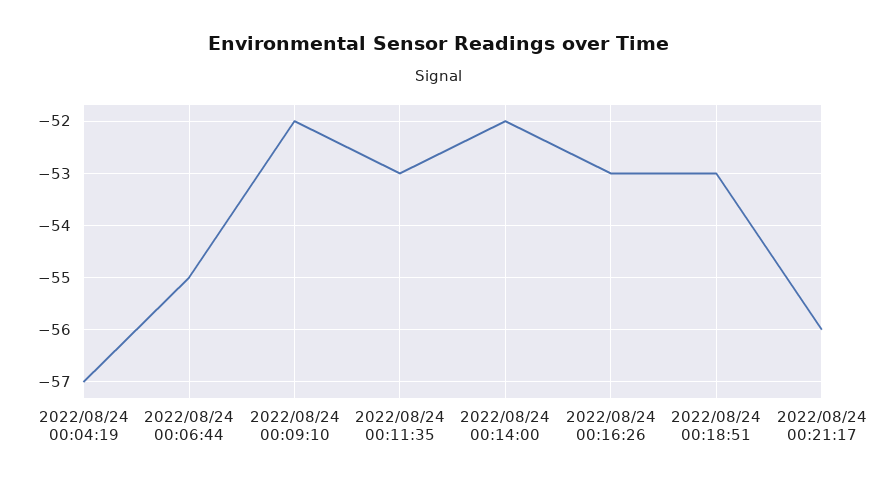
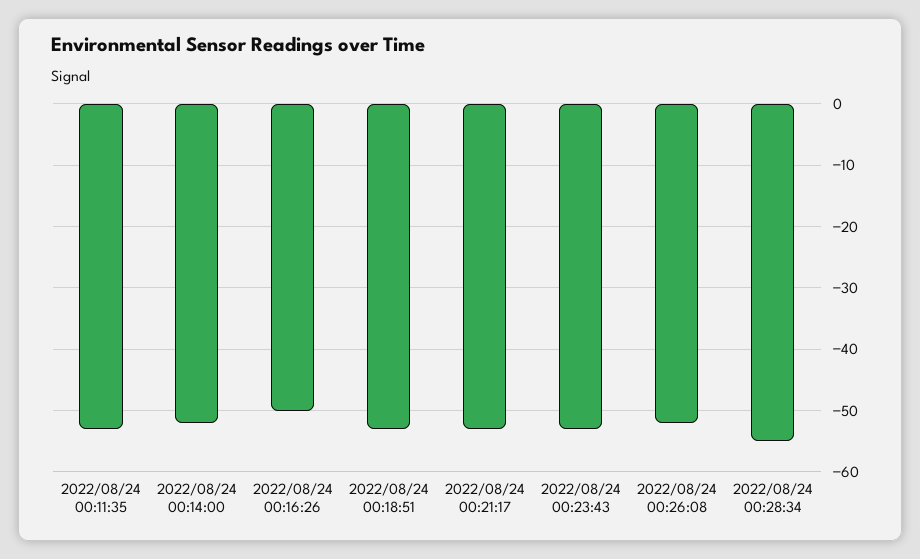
2022/08/24 00:04:19: -57 -> none
2022/08/24 00:06:44: -55 -> none
2022/08/24 00:09:10: -52 -> none
2022/08/24 00:16:26: -53 -> -50
2022/08/24 00:21:17: -56 -> -53
2022/08/24 00:23:43: none -> -53
2022/08/24 00:26:08: none -> -52
2022/08/24 00:28:34: none -> -55

